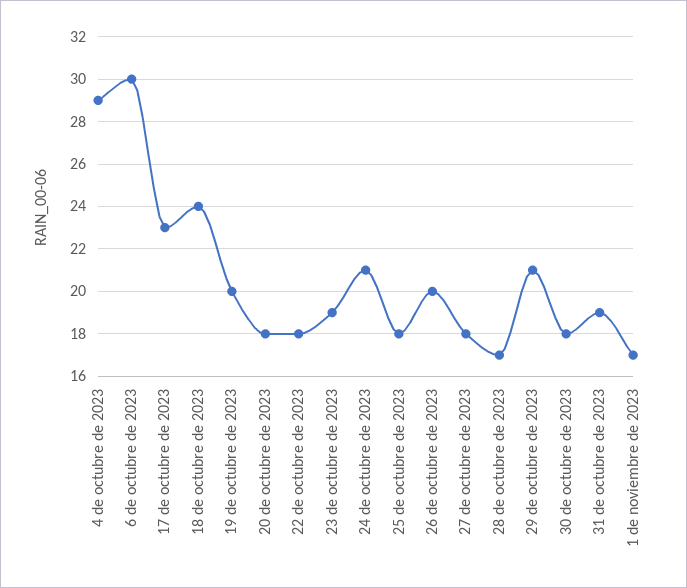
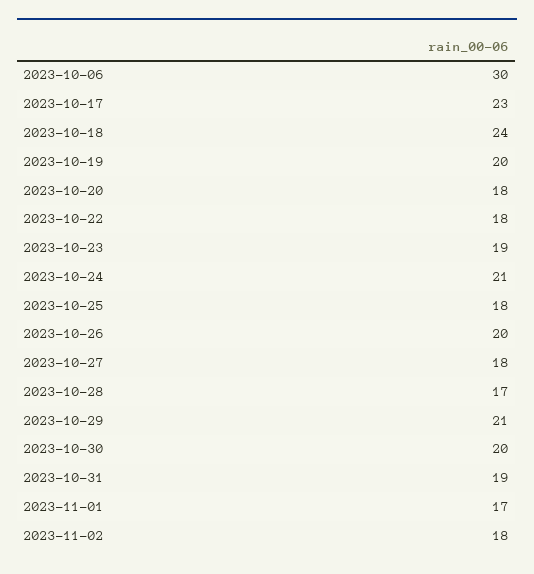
4 de octubre de 2023: 29 -> none
30 de octubre de 2023: 18 -> 20
2023-11-02: none -> 18

